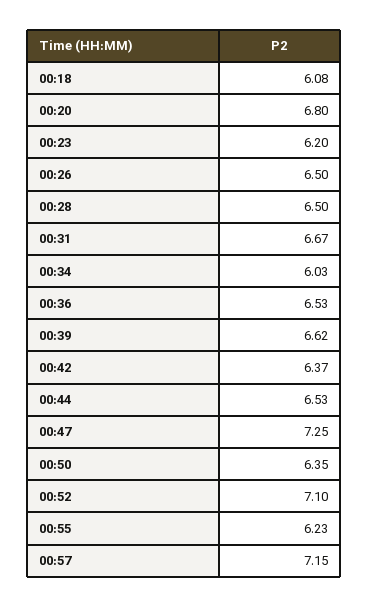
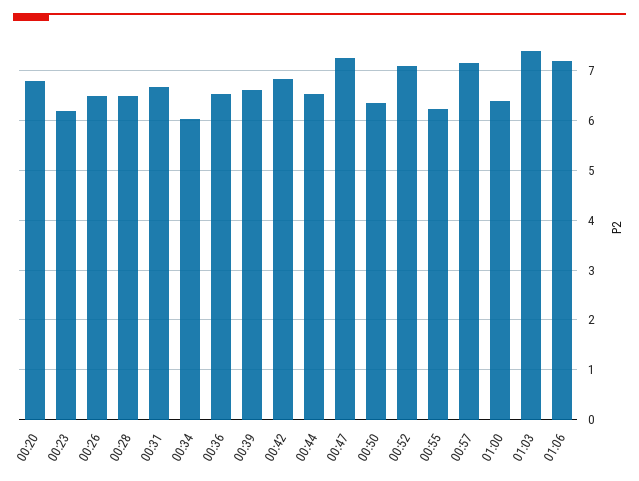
00:18: 6.08 -> none
00:42: 6.37 -> 6.8
01:00: none -> 6.4
01:03: none -> 7.4
01:06: none -> 7.2

